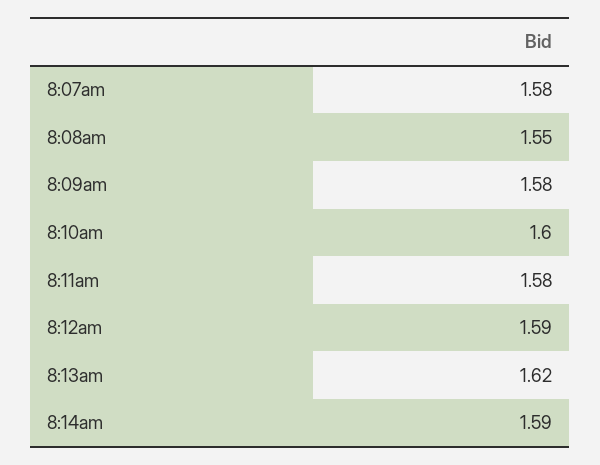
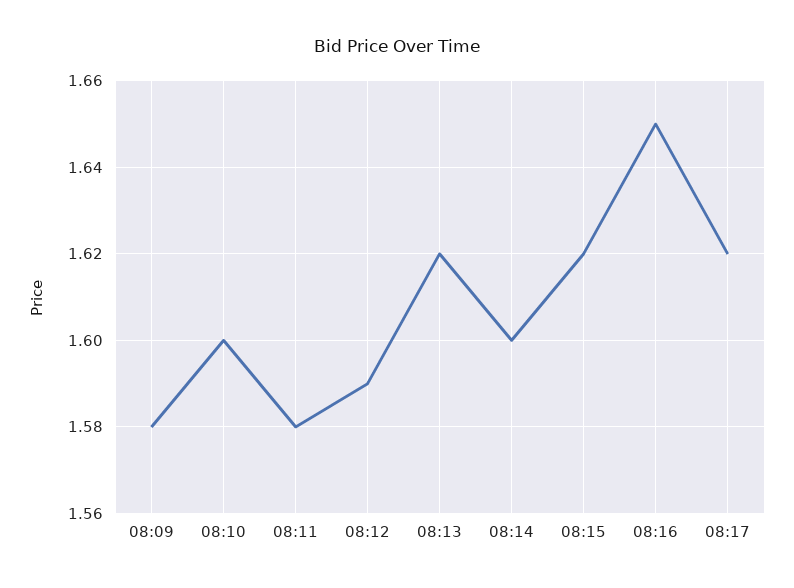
8:07am: 1.58 -> none
8:08am: 1.55 -> none
8:14am: 1.59 -> 1.6
08:15: none -> 1.62
08:16: none -> 1.65
08:17: none -> 1.62

